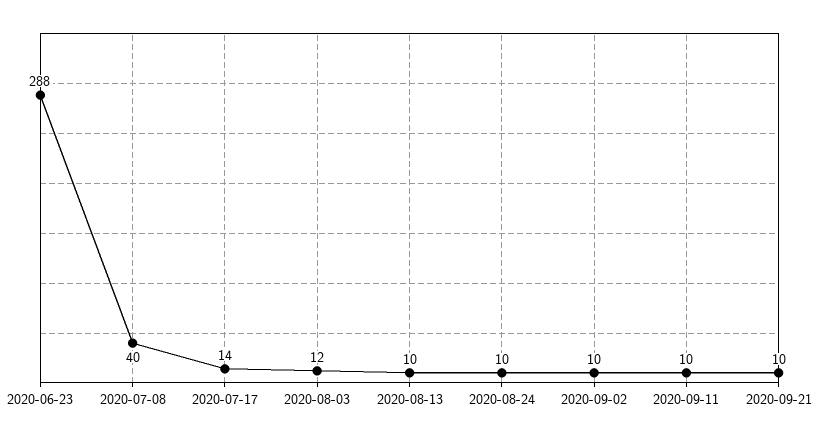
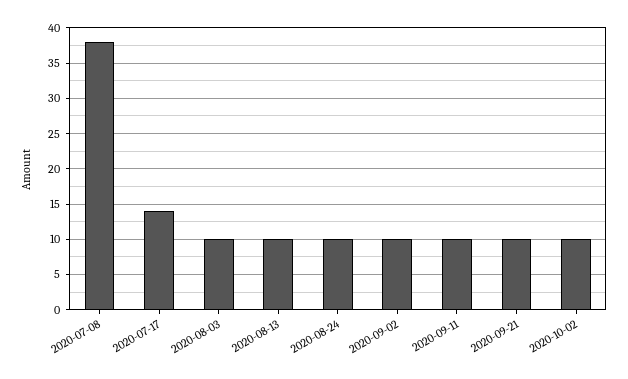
2020-06-23: 288 -> none
2020-07-08: 40 -> 38
2020-08-03: 12 -> 10
2020-10-02: none -> 10

